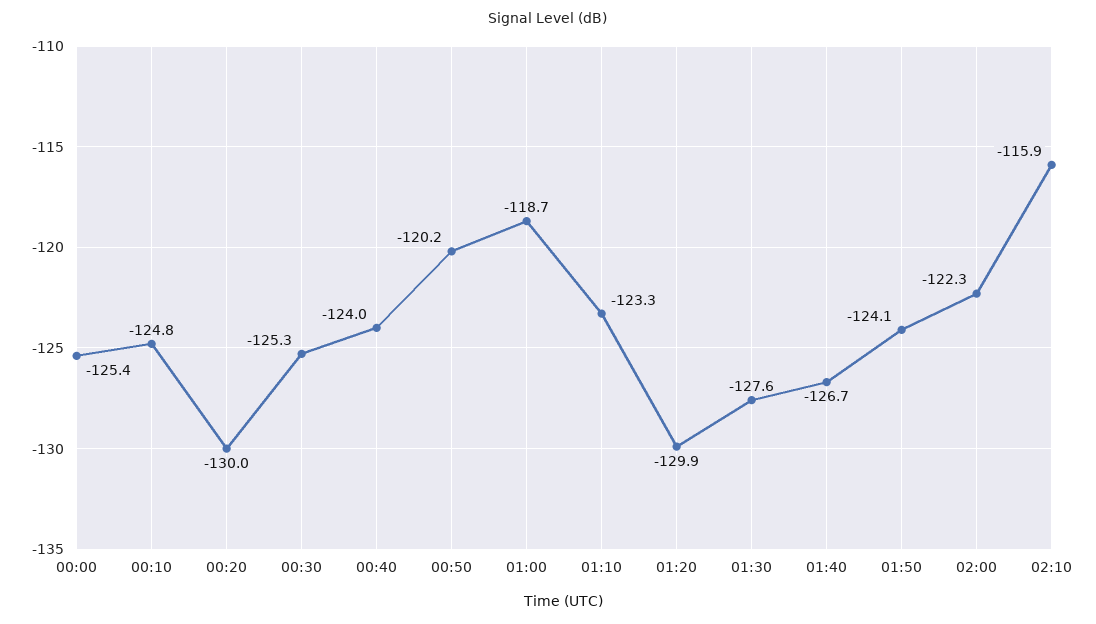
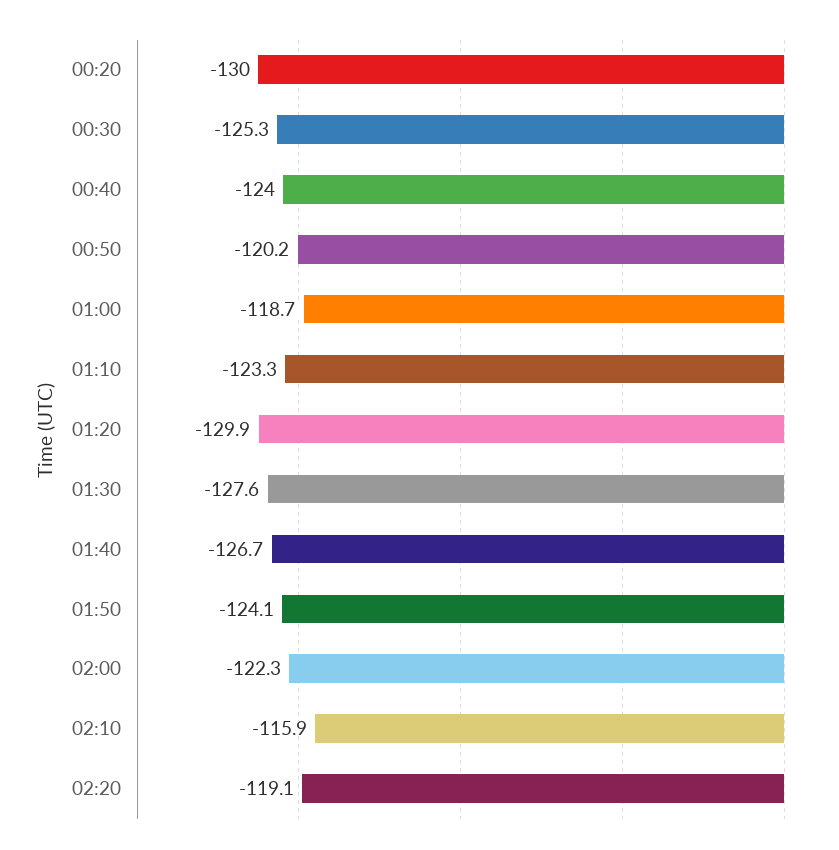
00:00: -125.4 -> none
00:10: -124.8 -> none
02:20: none -> -119.1

